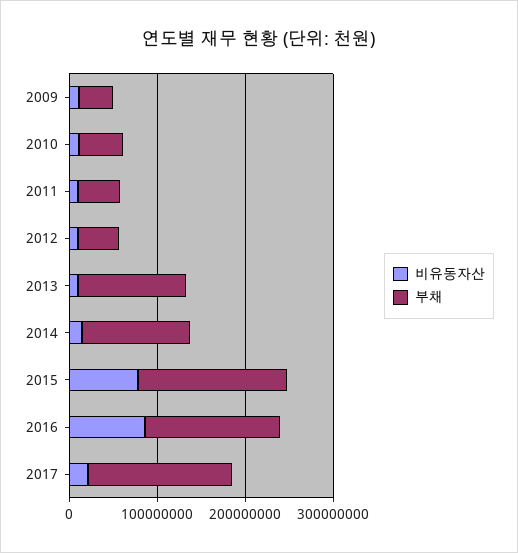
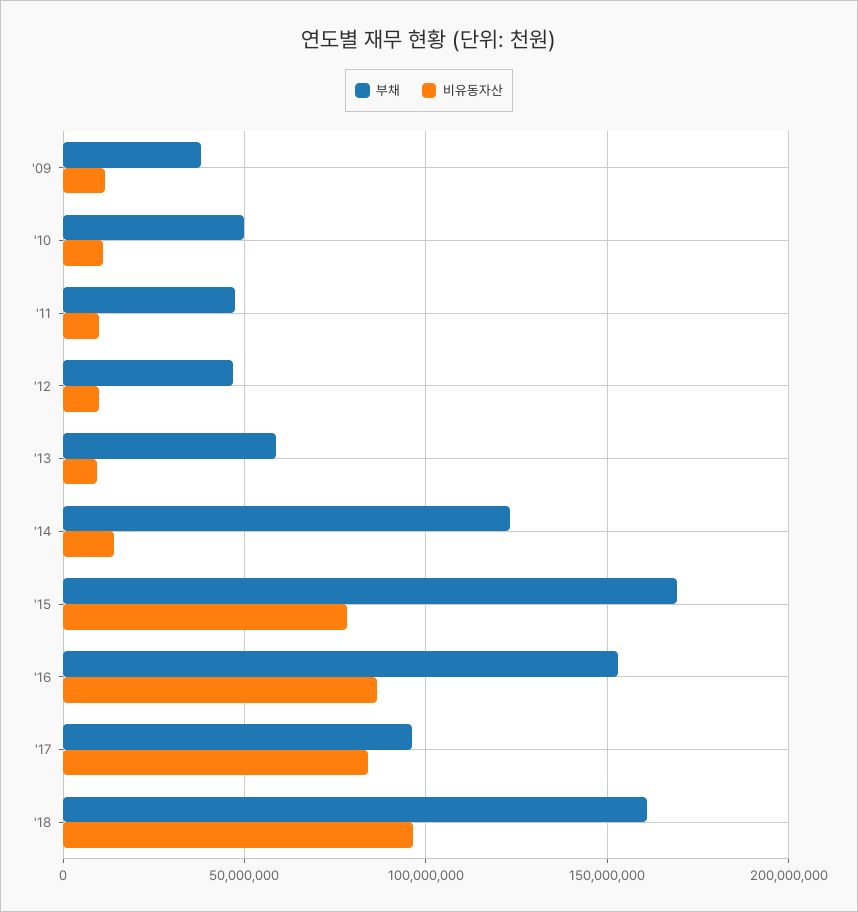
부채, 2013: 120000000 -> 60000000
비유동자산, 2017: 20000000 -> 85000000
부채, 2017: 160000000 -> 95000000
부채, '18: none -> 160000000
비유동자산, '18: none -> 95000000

